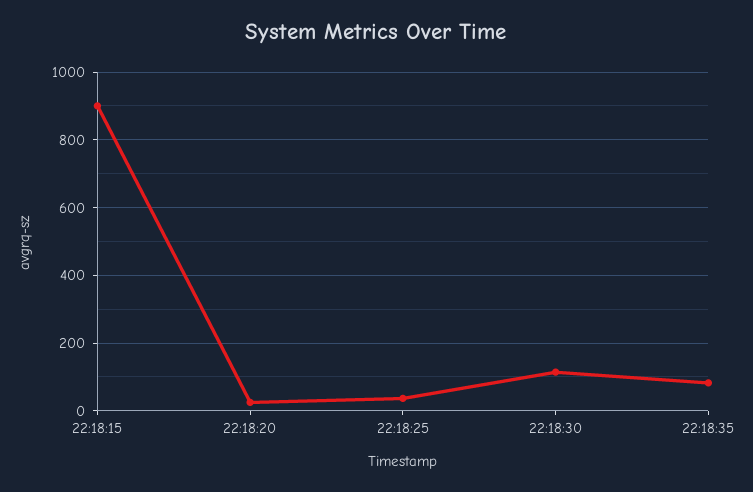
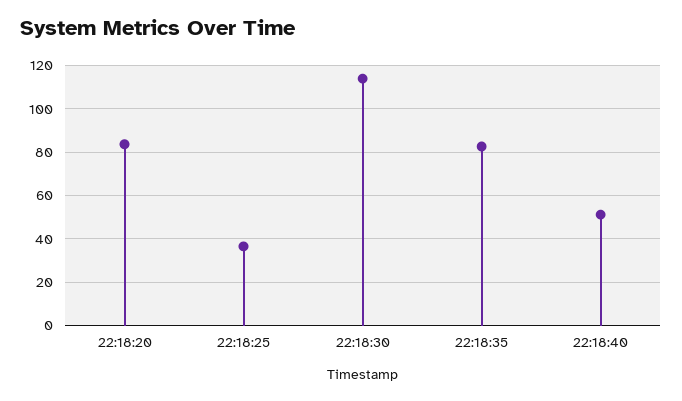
22:18:15: 900 -> none
22:18:20: 20 -> 85
22:18:40: none -> 50

